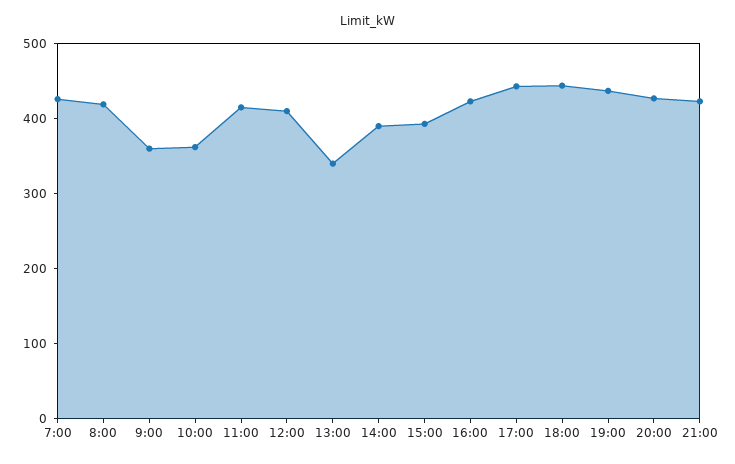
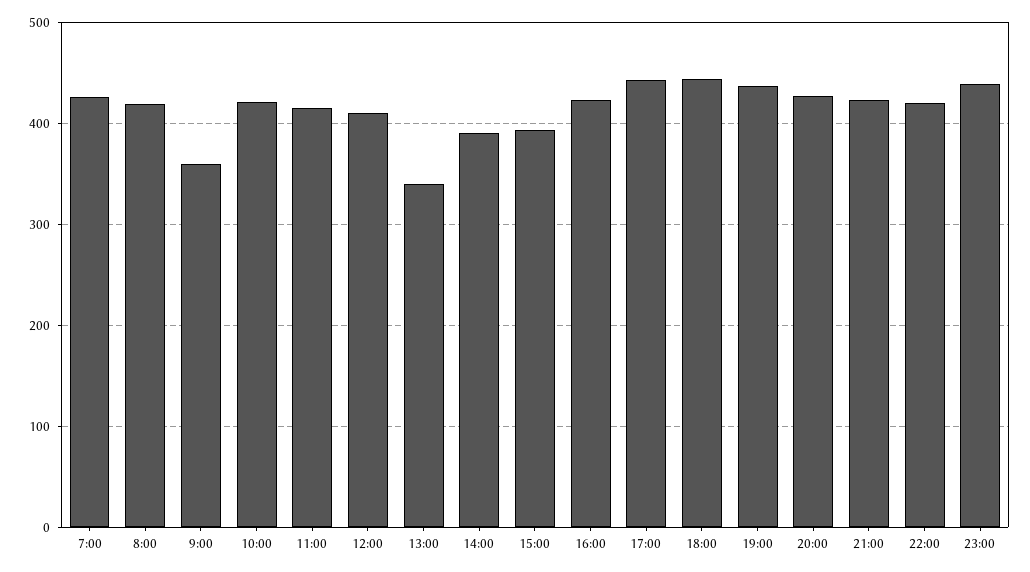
10:00: 360 -> 420
22:00: none -> 420
23:00: none -> 440

